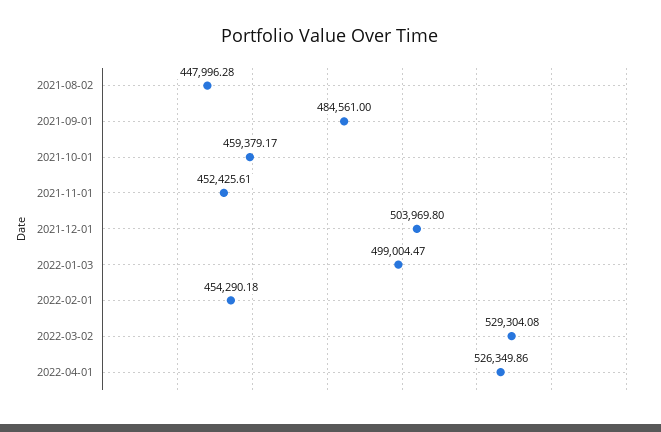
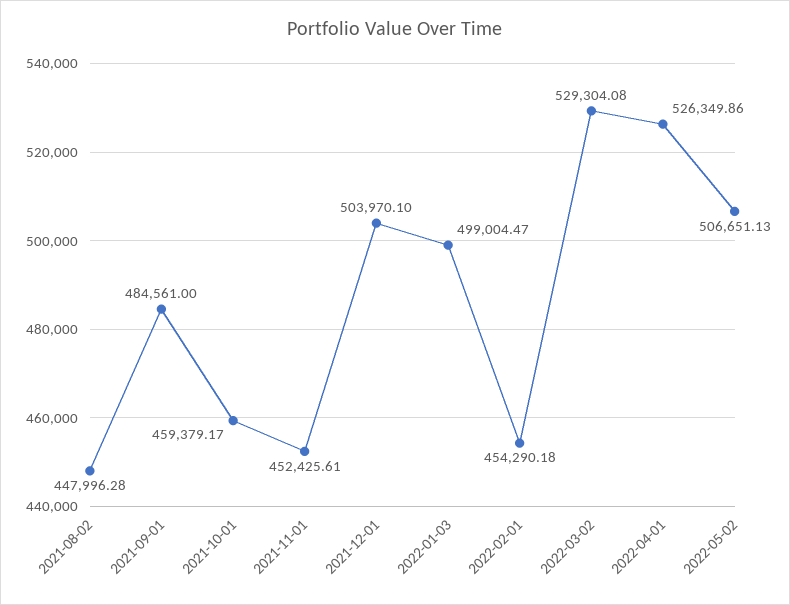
2021-12-01: 503969.8 -> 503970.1
2022-05-02: none -> 506651.13

